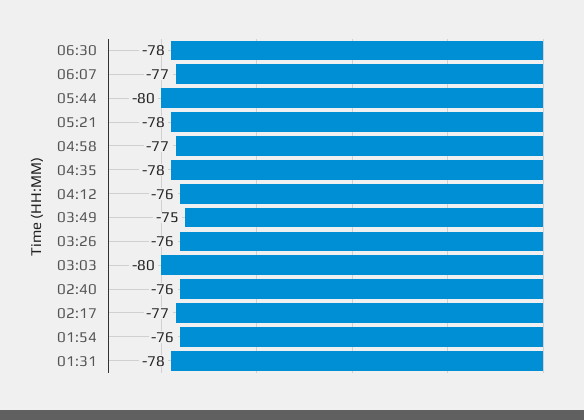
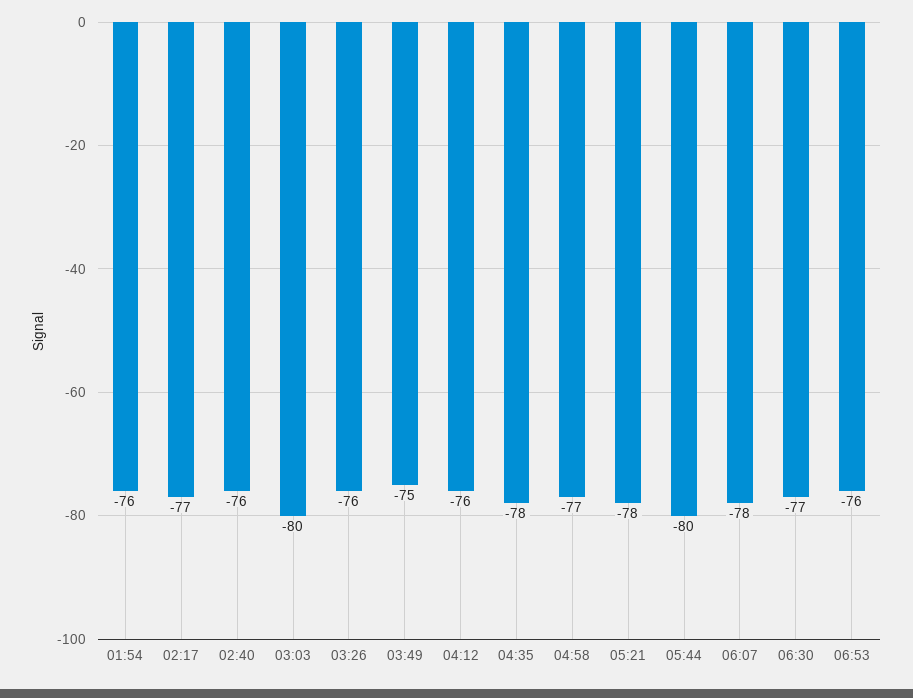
06:30: -78 -> -77
06:07: -77 -> -78
01:31: -78 -> none
06:53: none -> -76

